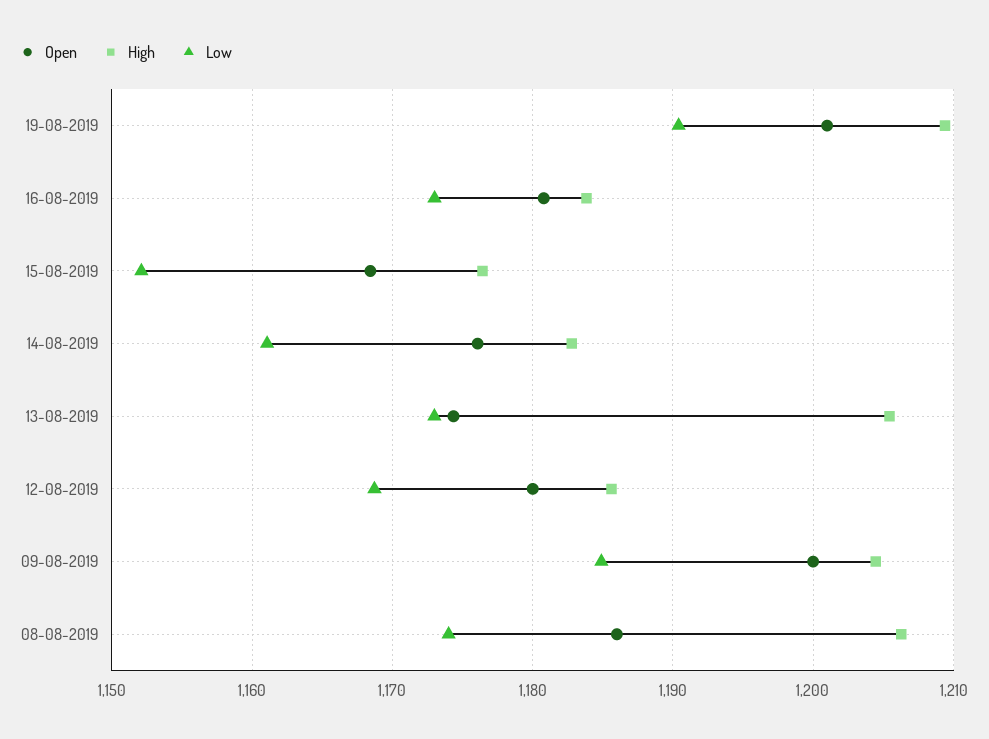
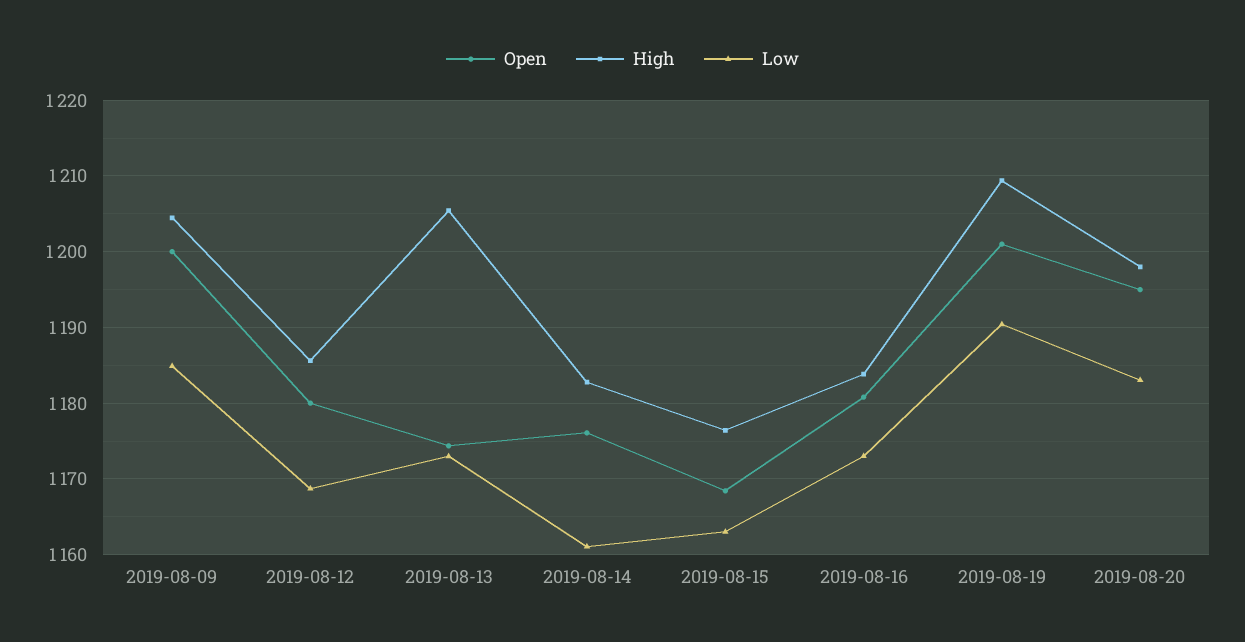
Low, 15-08-2019: 1152 -> 1163
Open, 08-08-2019: 1186 -> none
High, 08-08-2019: 1206 -> none
Low, 08-08-2019: 1174 -> none
Open, 2019-08-20: none -> 1195
High, 2019-08-20: none -> 1198
Low, 2019-08-20: none -> 1183

